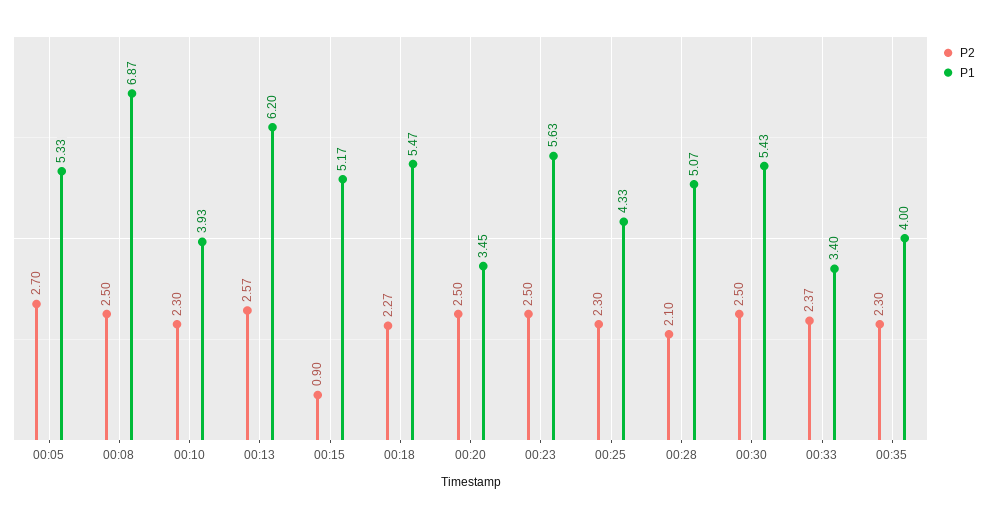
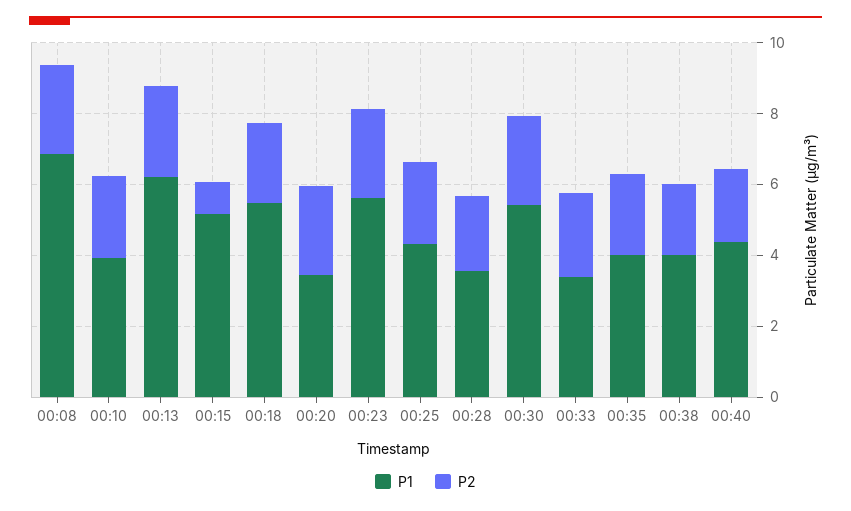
P2, 00:05: 2.7 -> none
P1, 00:05: 5.33 -> none
P1, 00:28: 5.07 -> 3.5
P1, 00:38: none -> 4
P2, 00:38: none -> 2
P1, 00:40: none -> 4.5
P2, 00:40: none -> 2

